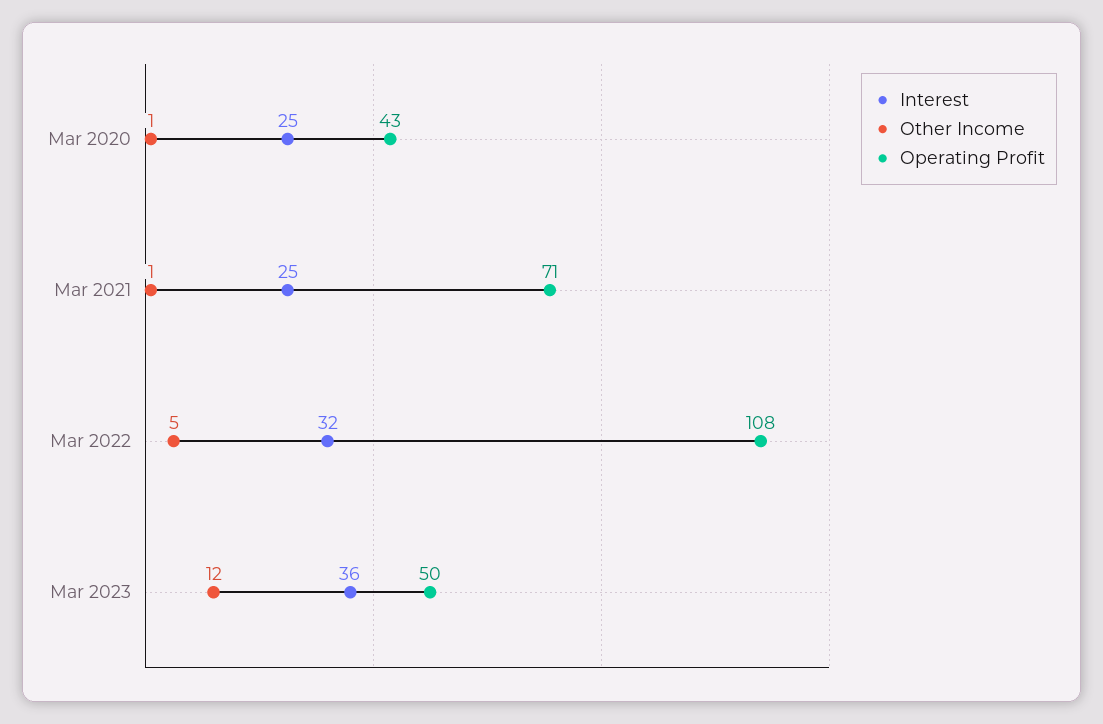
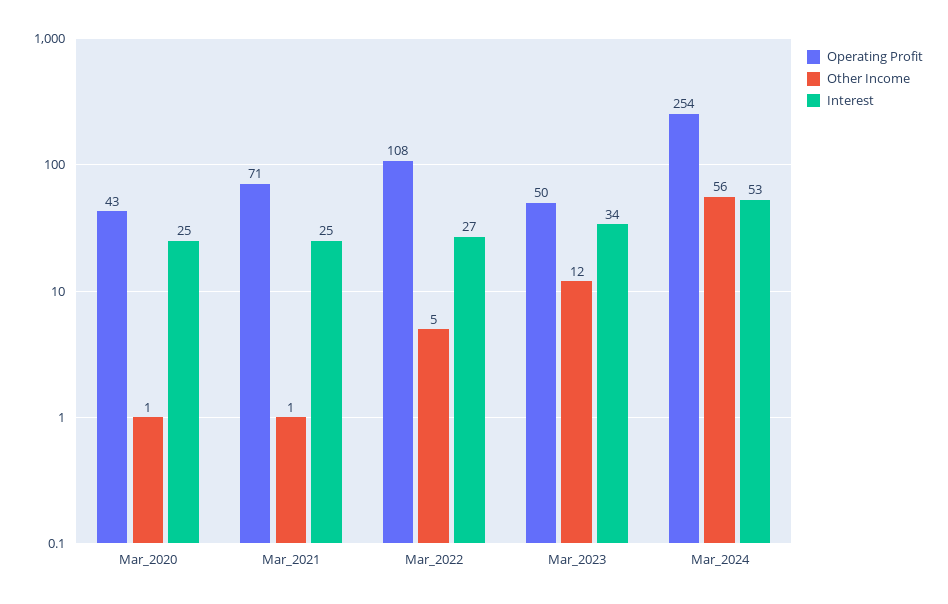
Interest, Mar 2022: 32 -> 27
Interest, Mar 2023: 36 -> 34
Operating Profit, Mar_2024: none -> 254
Other Income, Mar_2024: none -> 56
Interest, Mar_2024: none -> 53

